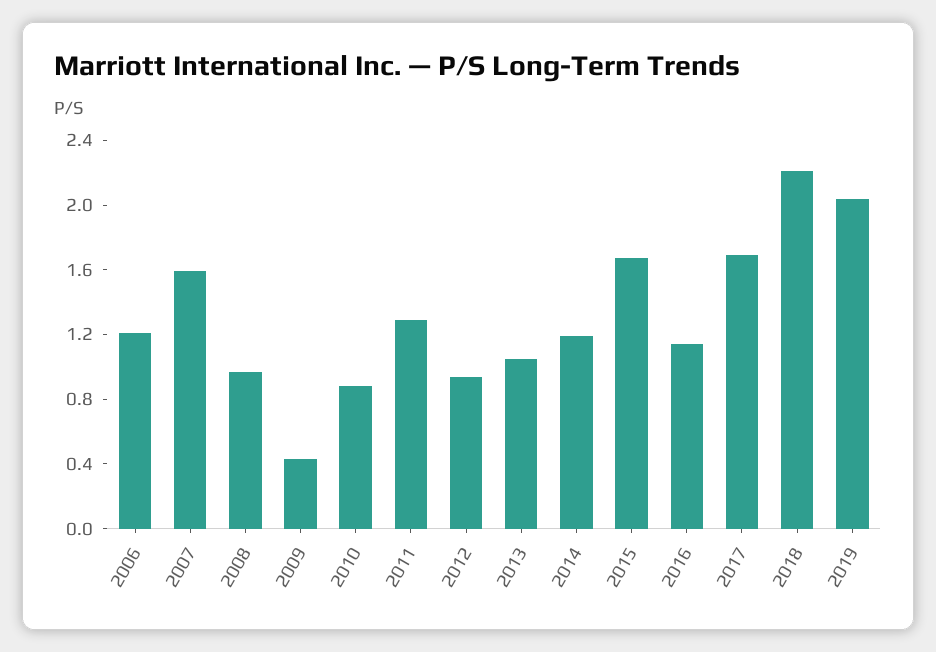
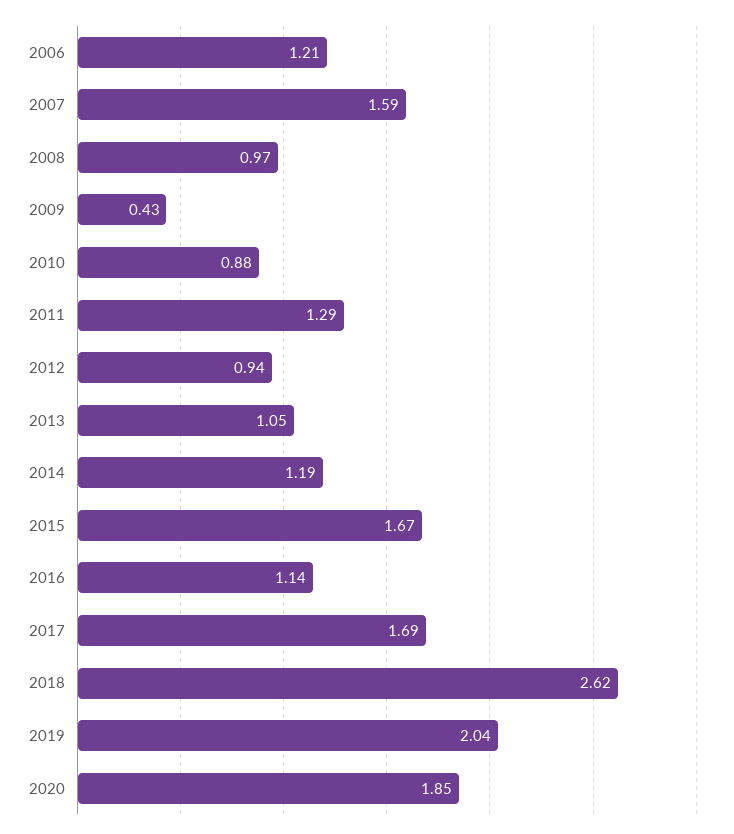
2018: 2.2 -> 2.62
2020: none -> 1.85

